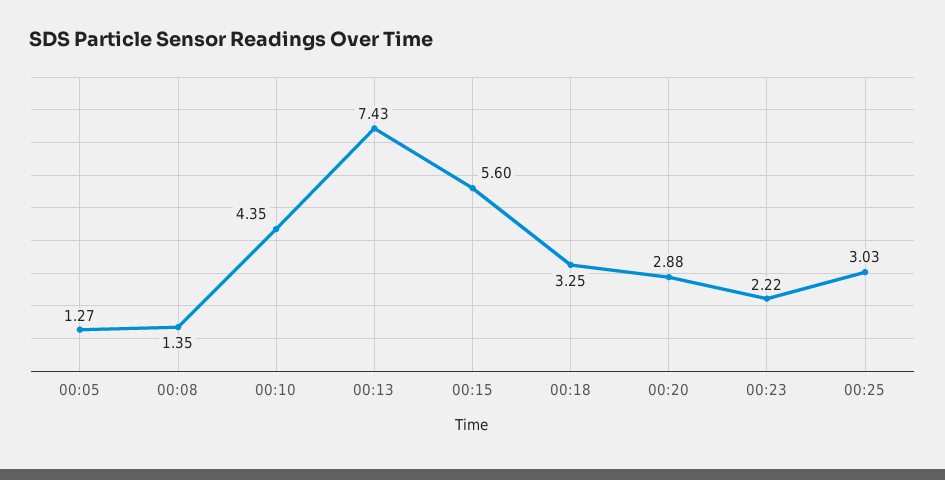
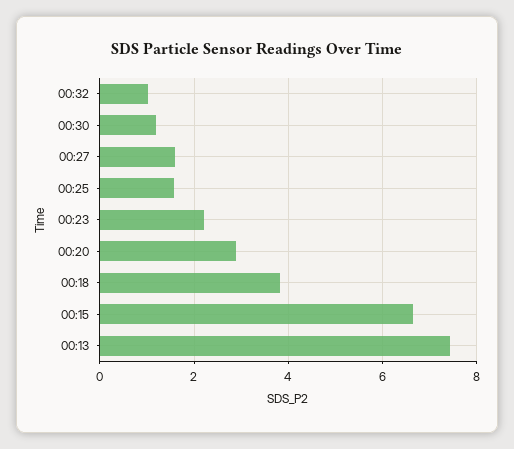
00:05: 1.27 -> none
00:08: 1.35 -> none
00:10: 4.35 -> none
00:15: 5.6 -> 6.6
00:18: 3.25 -> 3.8
00:25: 3.03 -> 1.6
00:32: none -> 1
00:30: none -> 1.2
00:27: none -> 1.6

